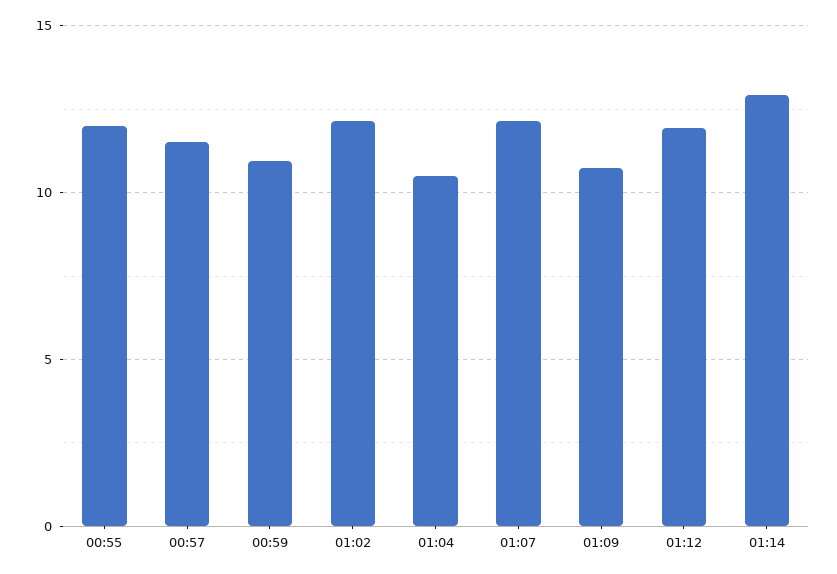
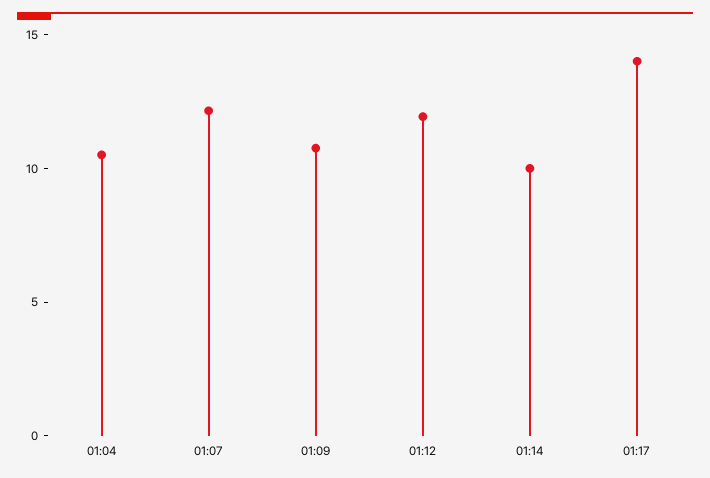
00:55: 12 -> none
00:57: 11.5 -> none
00:59: 11 -> none
01:02: 12 -> none
01:14: 13 -> 10
01:17: none -> 14

